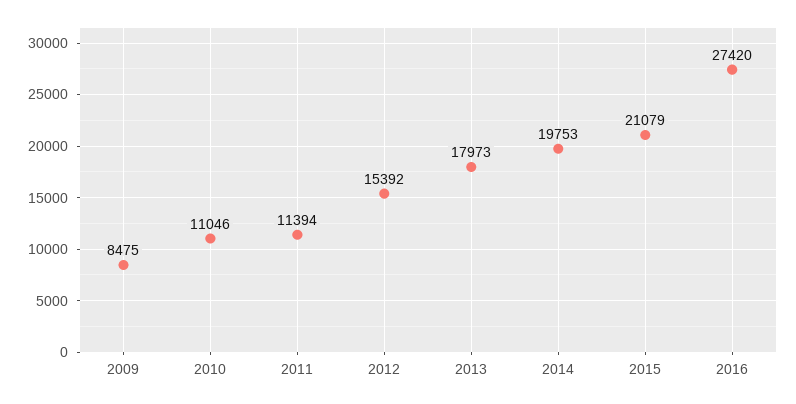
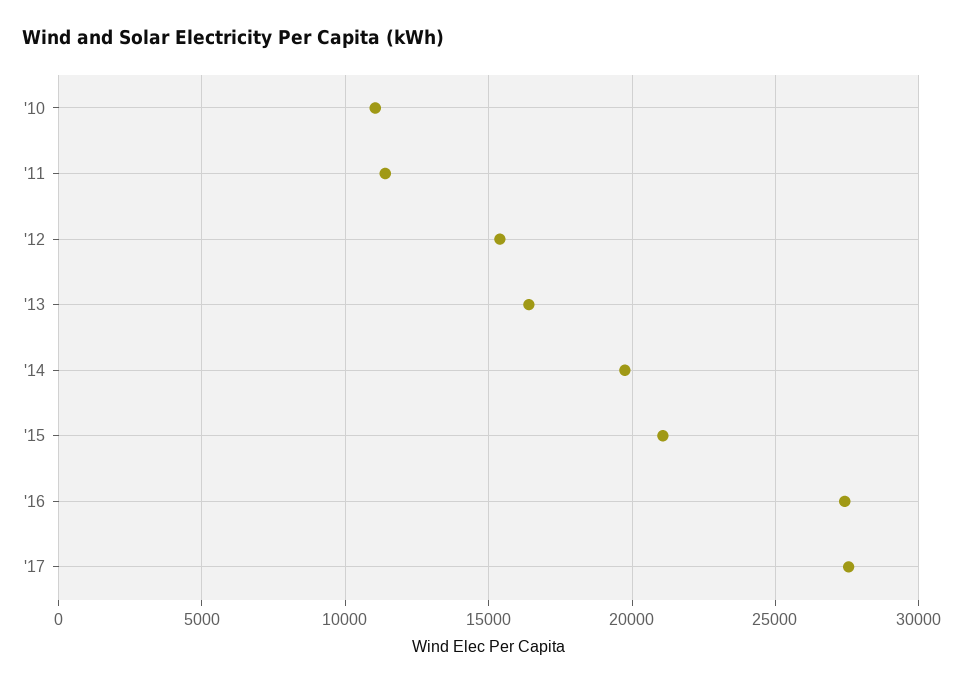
2009: 8475 -> none
2013: 17973 -> 16500
'17: none -> 27500

